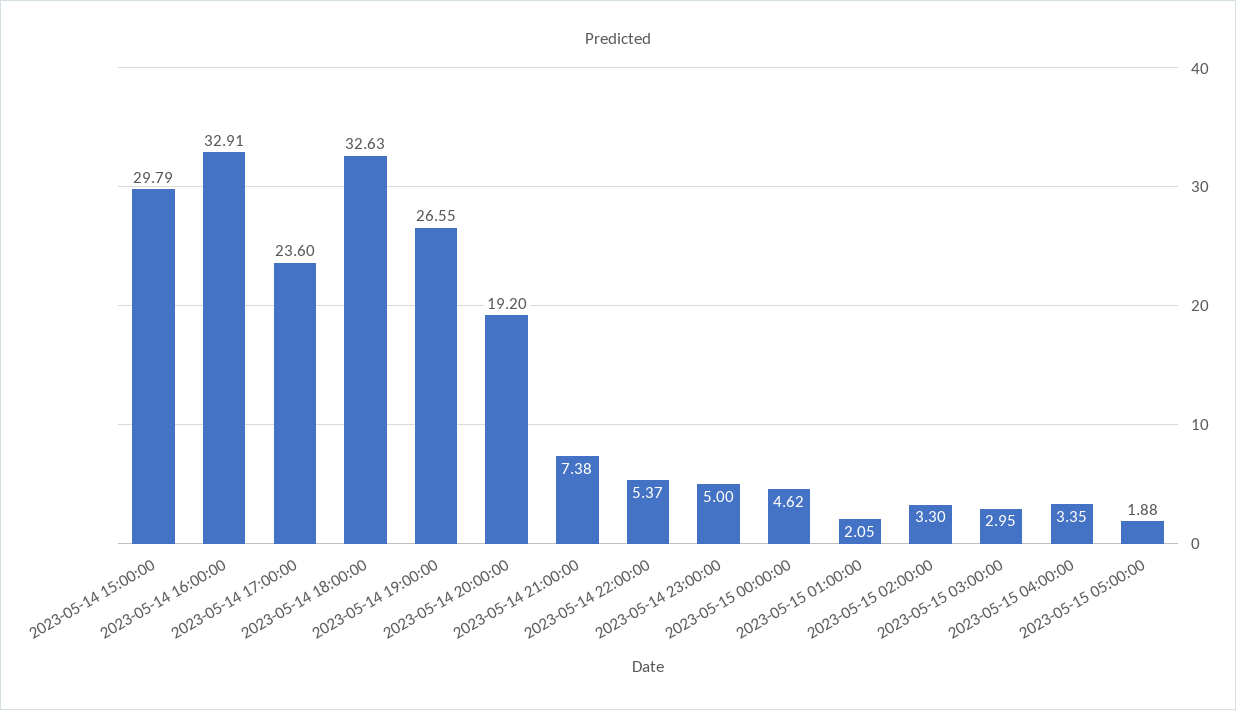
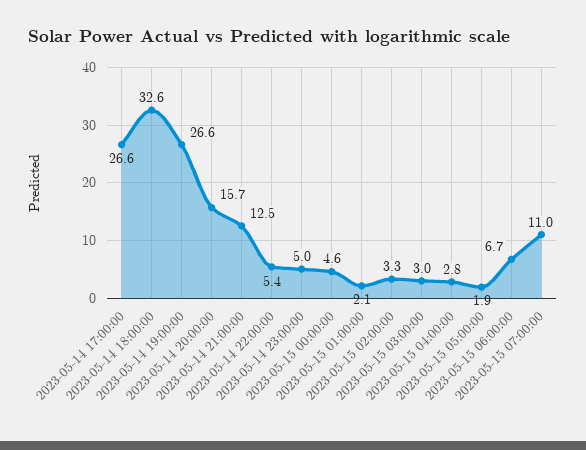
2023-05-14 15:00:00: 29.79 -> none
2023-05-14 16:00:00: 32.91 -> none
2023-05-14 17:00:00: 23.6 -> 26.6
2023-05-14 20:00:00: 19.2 -> 15.7
2023-05-14 21:00:00: 7.38 -> 12.5
2023-05-15 04:00:00: 3.35 -> 2.8
2023-05-15 06:00:00: none -> 6.7
2023-05-15 07:00:00: none -> 11

